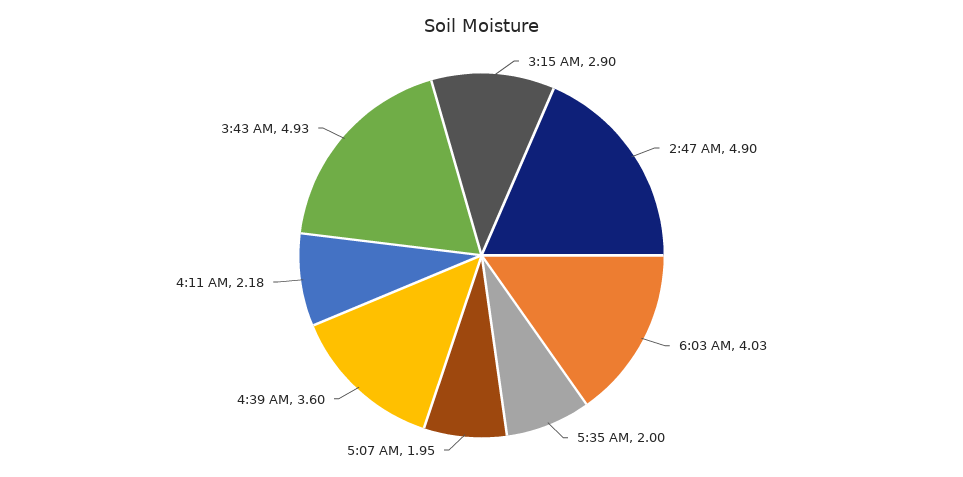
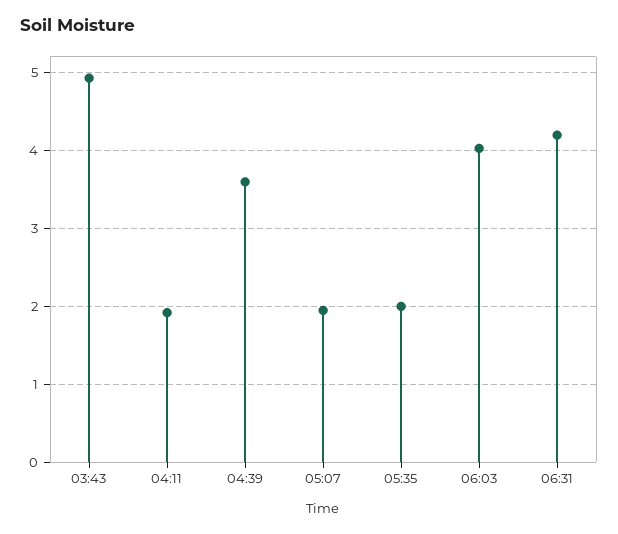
3:15 AM: 2.9 -> none
2:47 AM: 4.9 -> none
4:11 AM: 2.18 -> 1.9
06:31: none -> 4.2

